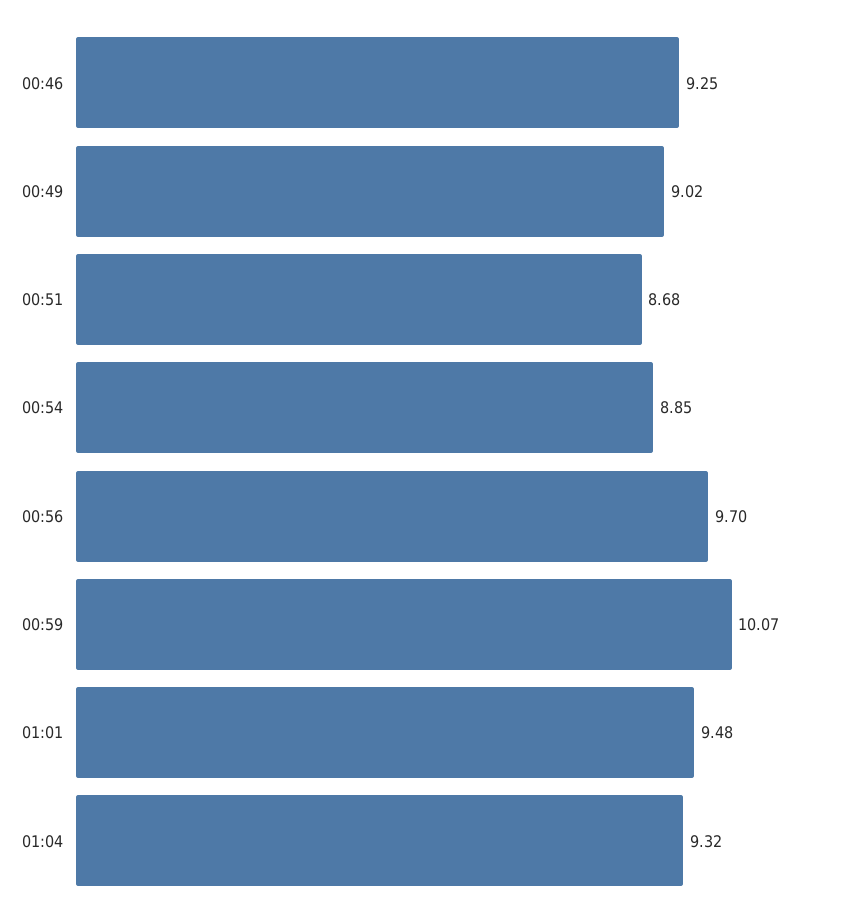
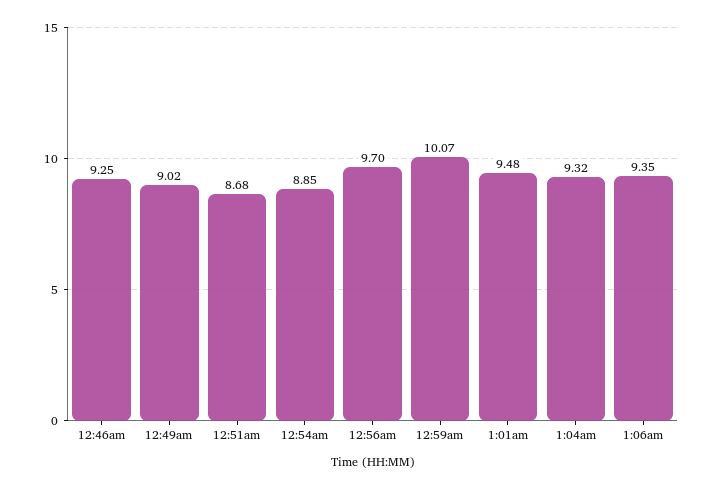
1:06am: none -> 9.35

